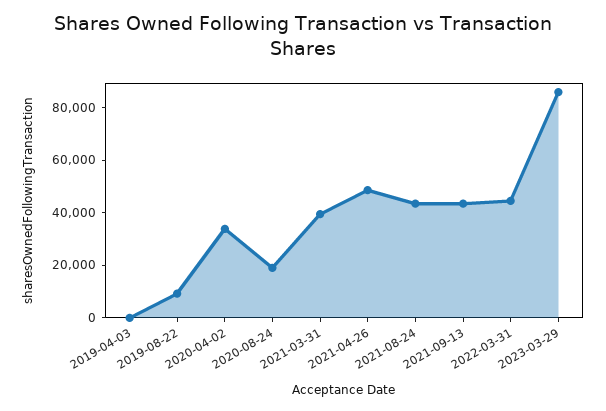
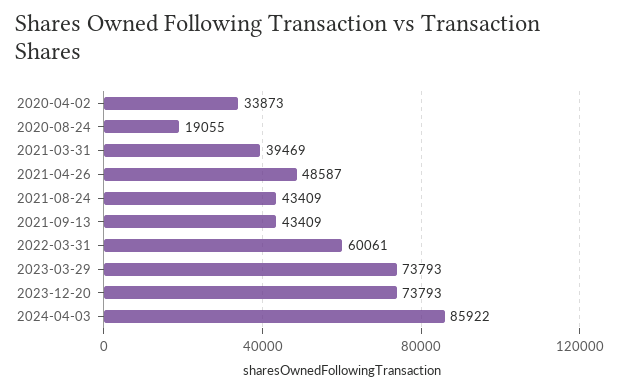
2019-04-03: 0 -> none
2019-08-22: 10000 -> none
2022-03-31: 45000 -> 60061
2023-03-29: 85000 -> 73793
2023-12-20: none -> 73793
2024-04-03: none -> 85922

